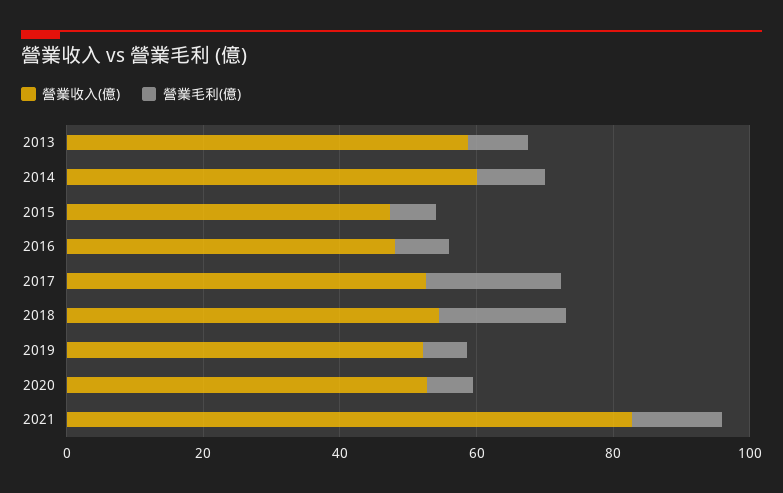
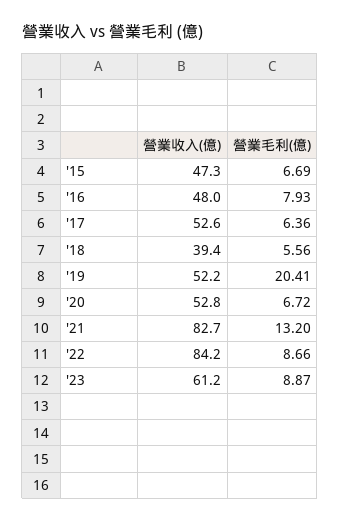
營業收入(億), 2013: 60 -> none
營業毛利(億), 2013: 10 -> none
營業收入(億), 2014: 60 -> none
營業毛利(億), 2014: 10 -> none
營業毛利(億), 2017: 20 -> 6.36
營業收入(億), 2018: 55 -> 39.4
營業毛利(億), 2018: 20 -> 5.56
營業毛利(億), 2019: 5 -> 20.41
營業收入(億), '22: none -> 84.2
營業毛利(億), '22: none -> 8.66
營業收入(億), '23: none -> 61.2
營業毛利(億), '23: none -> 8.87

